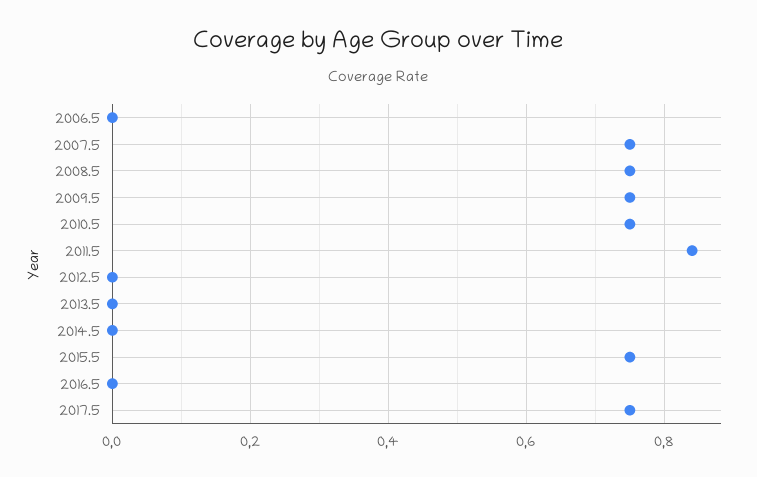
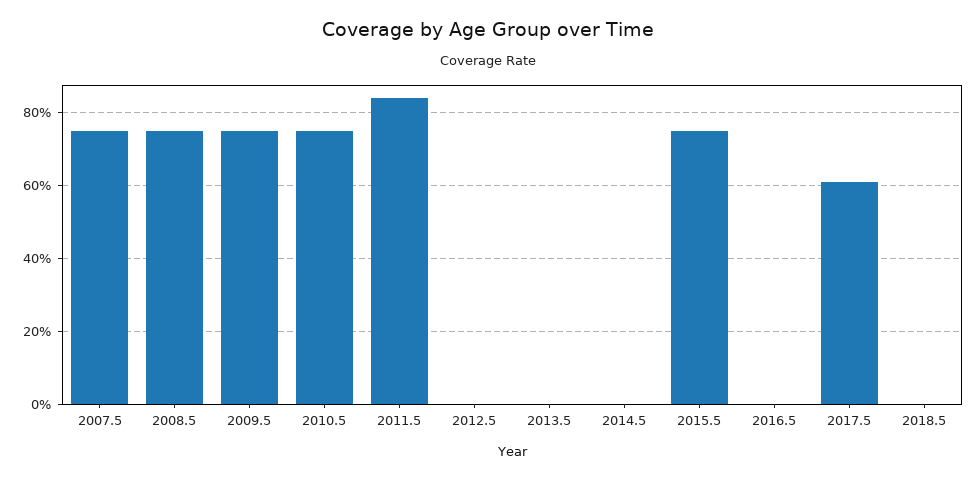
2006.5: 0 -> none
2017.5: 0.75 -> 0.6
2018.5: none -> 0

